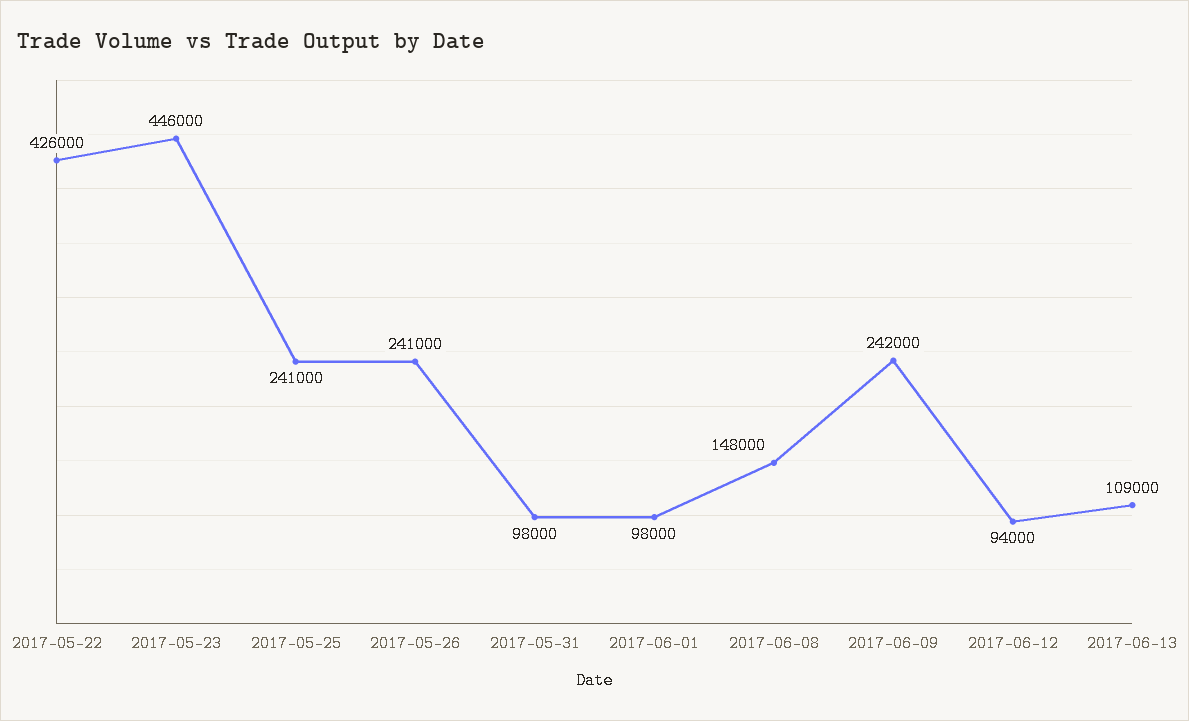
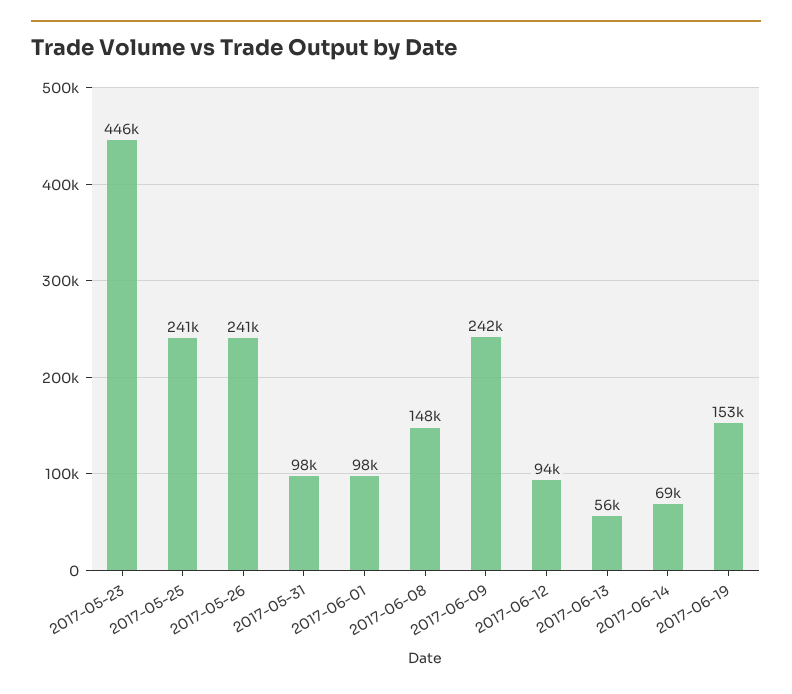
2017-05-22: 426000 -> none
2017-06-13: 109000 -> 56000
2017-06-14: none -> 69000
2017-06-19: none -> 153000

